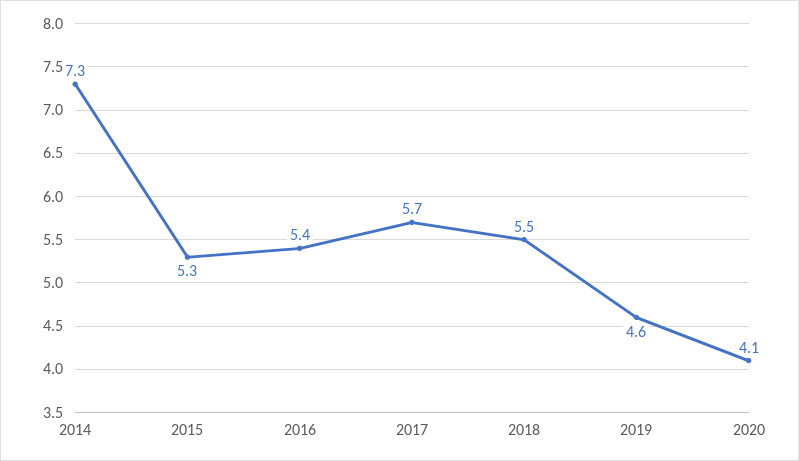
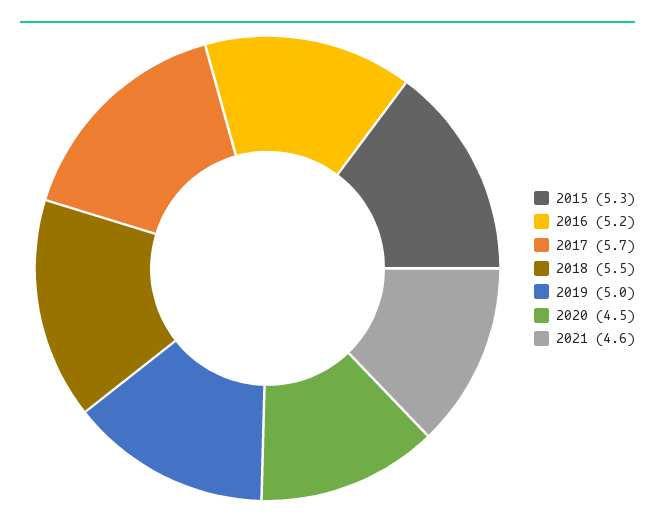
2014: 7.3 -> none
2016: 5.4 -> 5.2
2019: 4.6 -> 5
2020: 4.1 -> 4.5
2021: none -> 4.6

